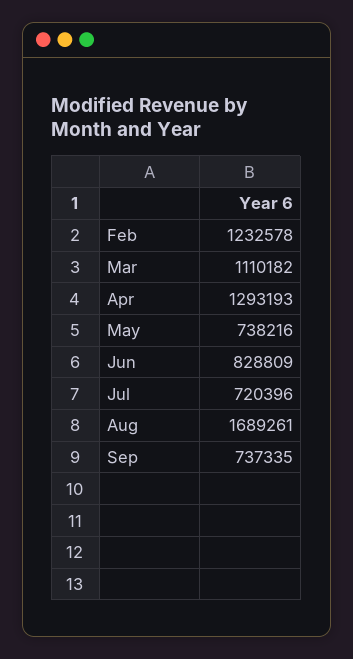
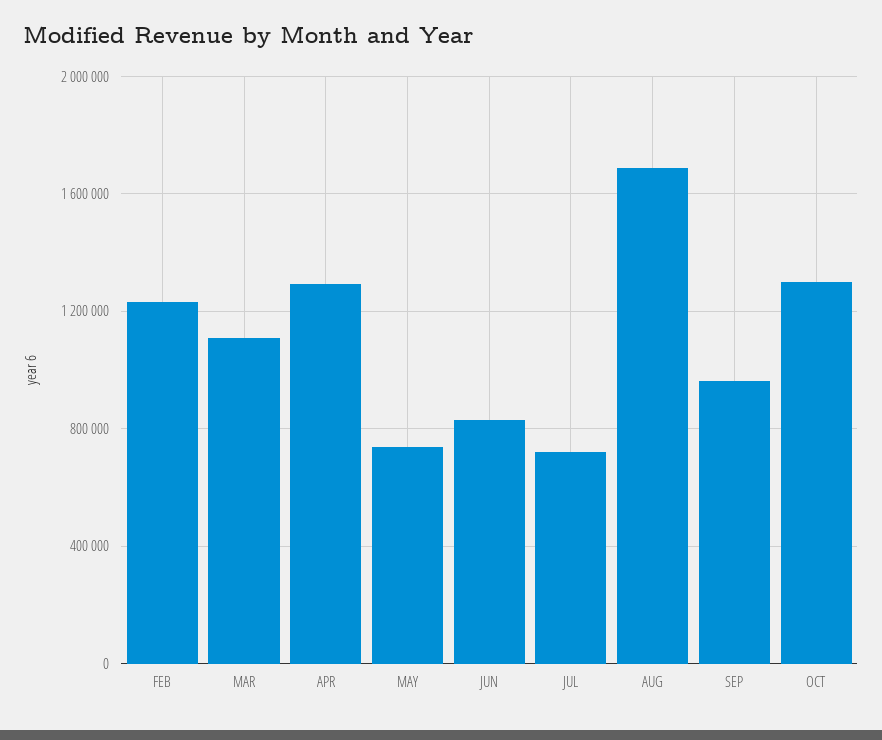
Sep: 737335 -> 950000
OCT: none -> 1300000

